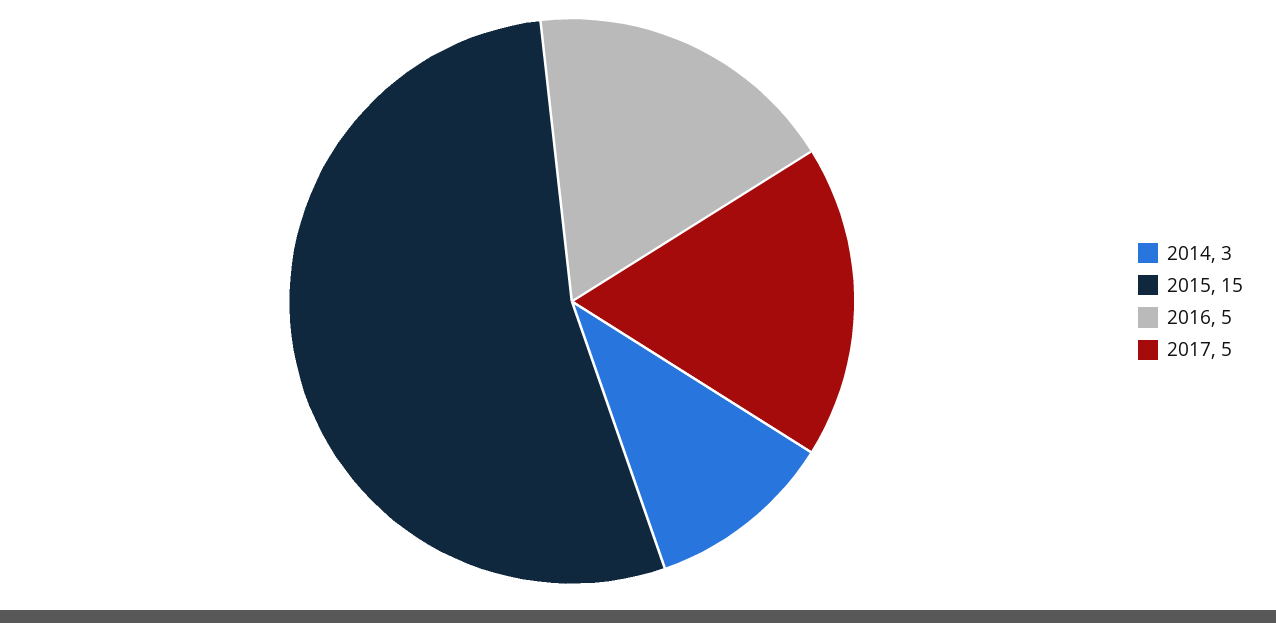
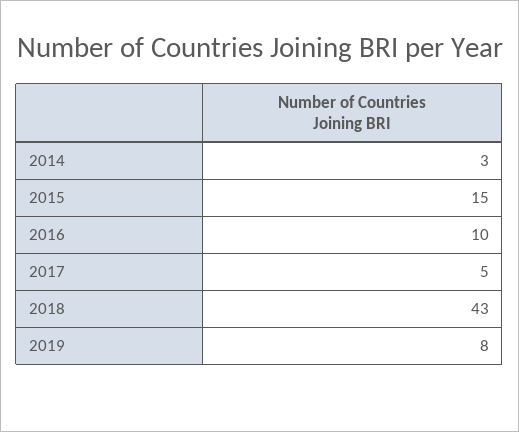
2016: 5 -> 10
2018: none -> 43
2019: none -> 8

